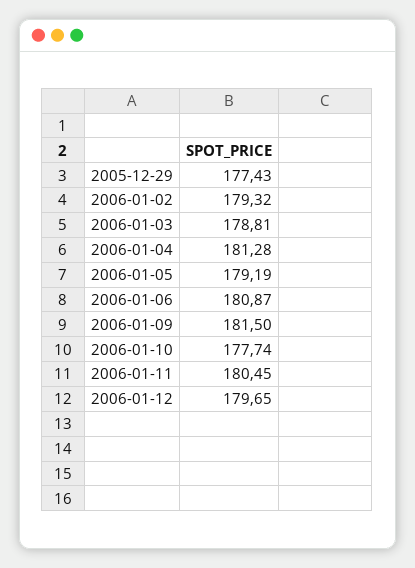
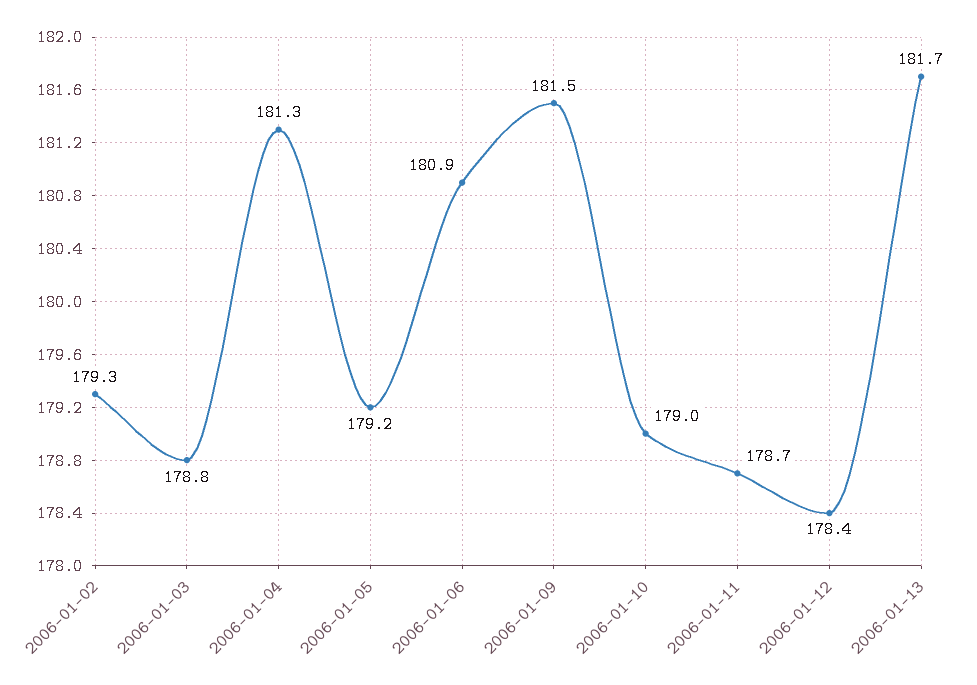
2005-12-29: 177.43 -> none
2006-01-10: 177.74 -> 179
2006-01-11: 180.45 -> 178.7
2006-01-12: 179.65 -> 178.4
2006-01-13: none -> 181.7

